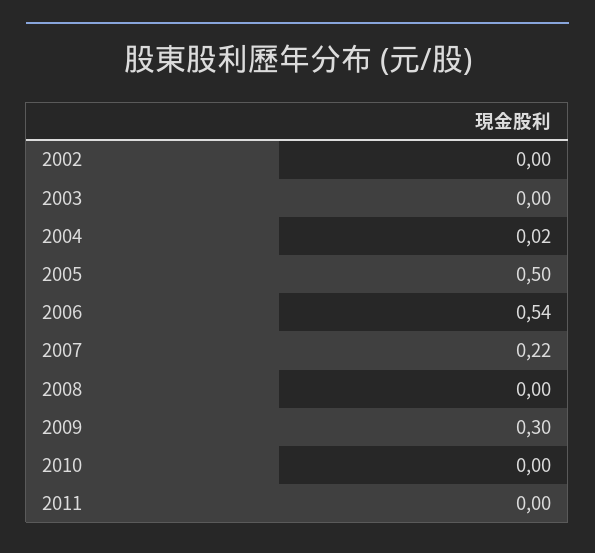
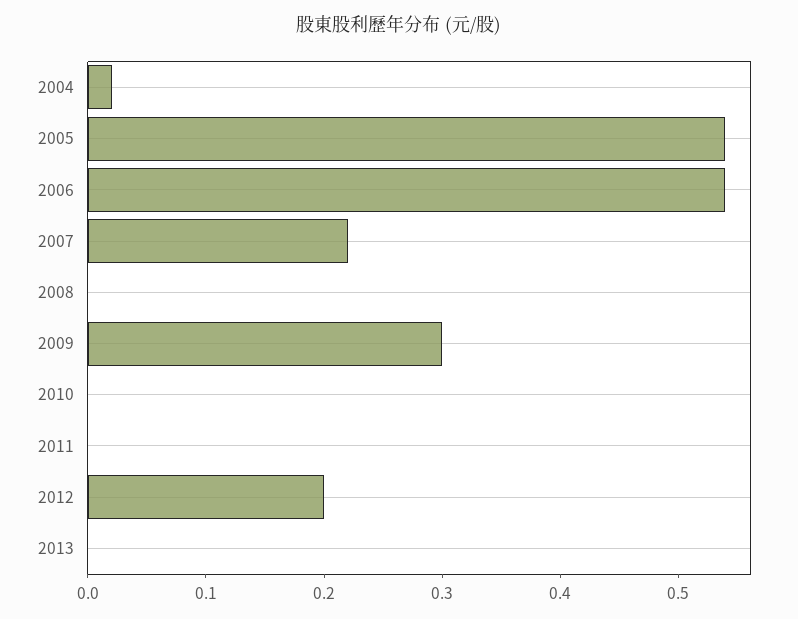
2002: 0 -> none
2003: 0 -> none
2005: 0.5 -> 0.54
2012: none -> 0.2
2013: none -> 0

